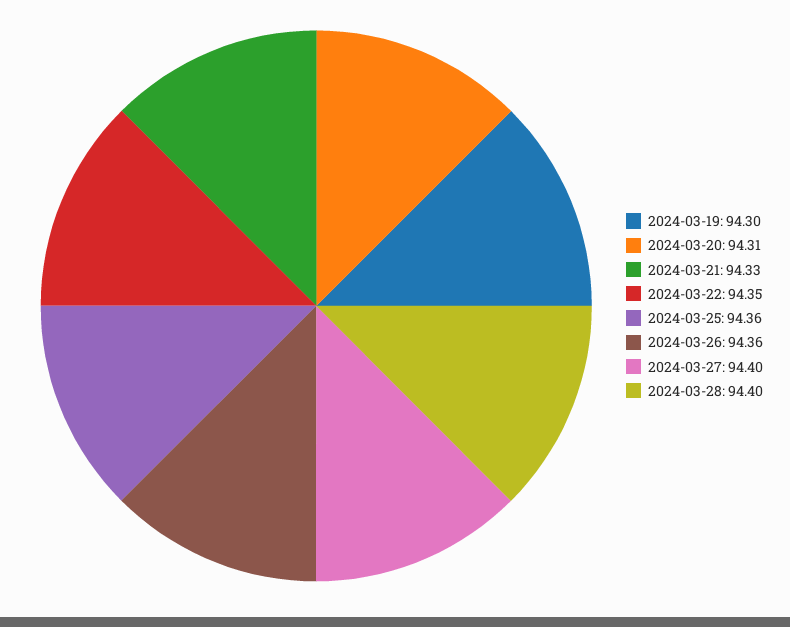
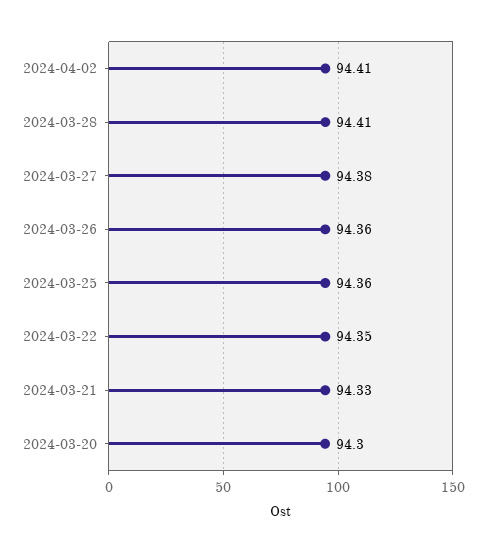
2024-03-19: 94.3 -> none
2024-03-20: 94.31 -> 94.3
2024-03-27: 94.4 -> 94.38
2024-03-28: 94.4 -> 94.41
2024-04-02: none -> 94.41

